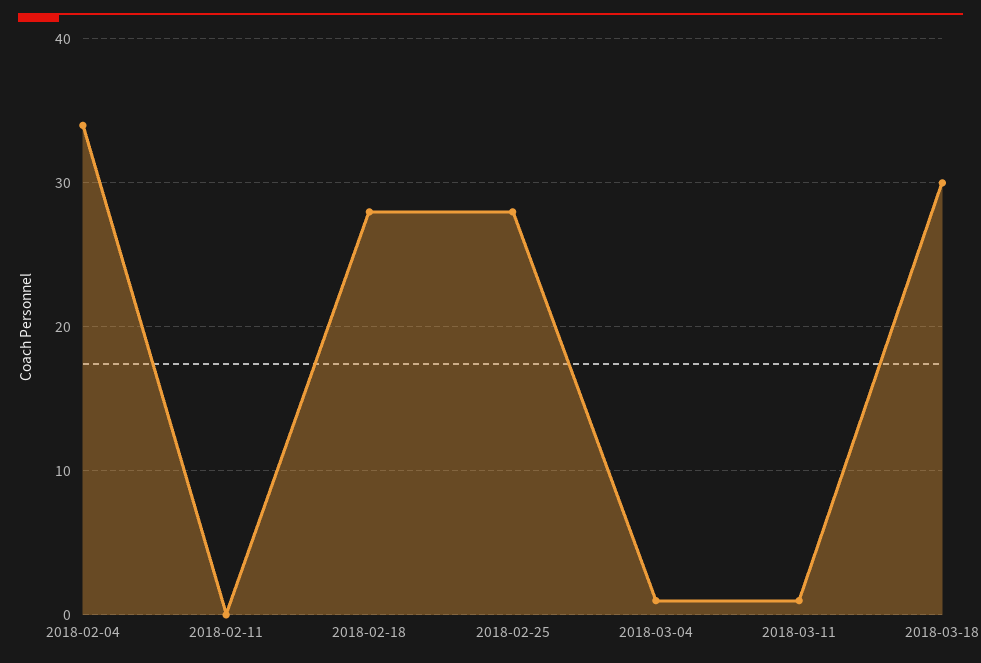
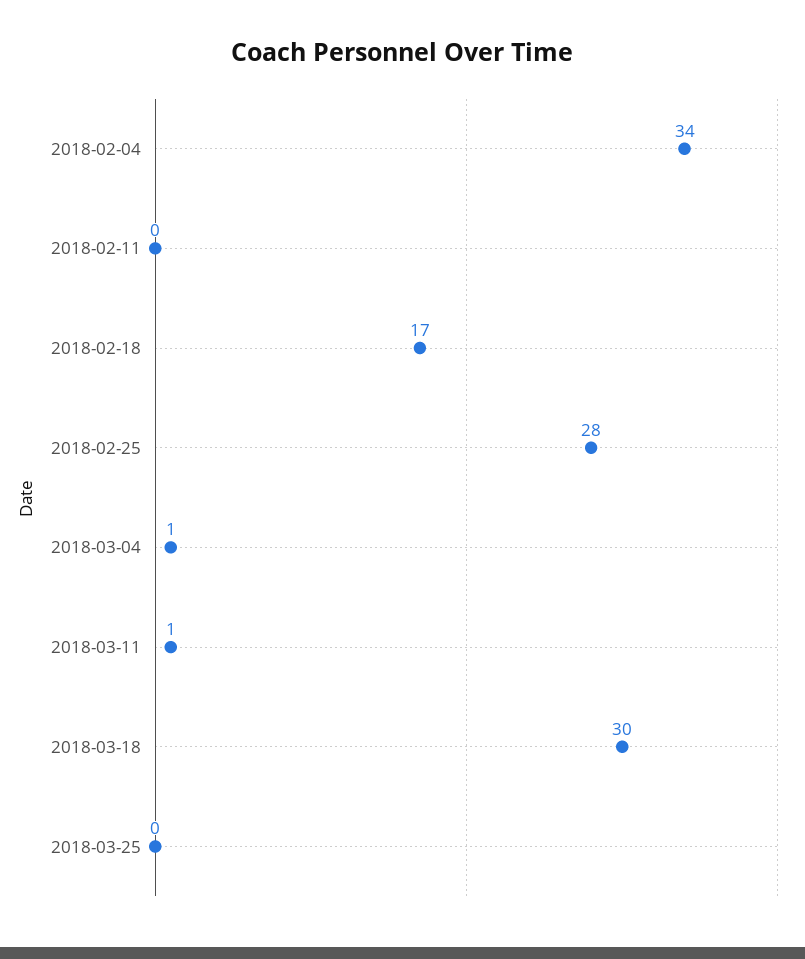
2018-02-18: 28 -> 17
2018-03-25: none -> 0

